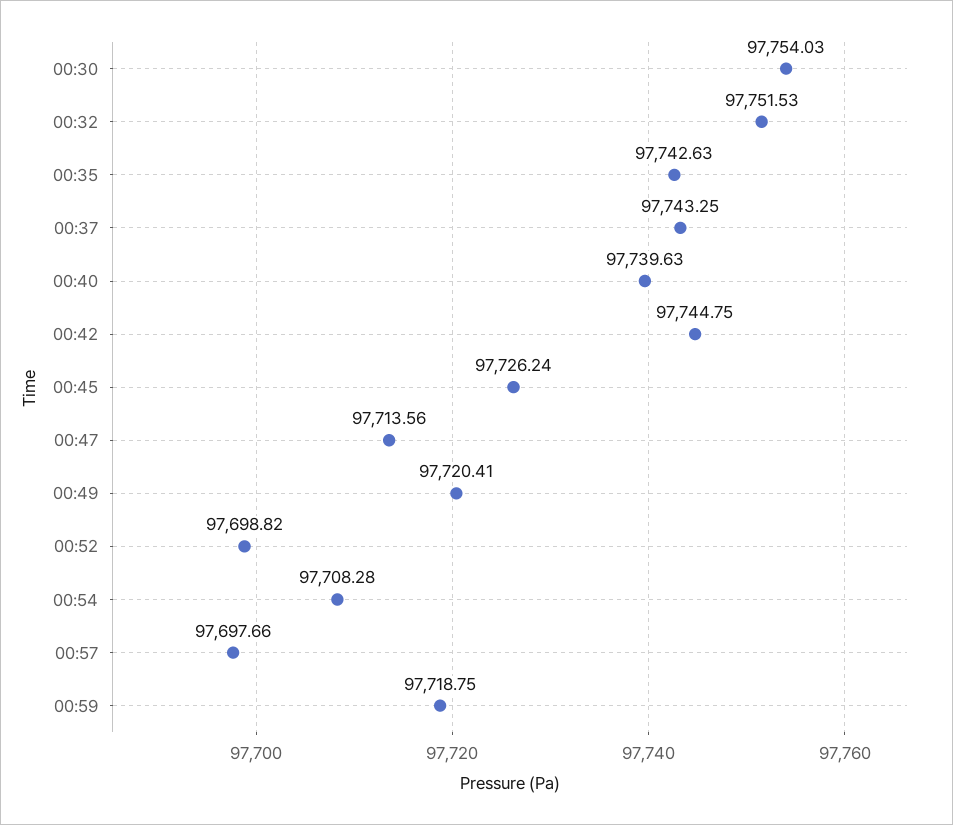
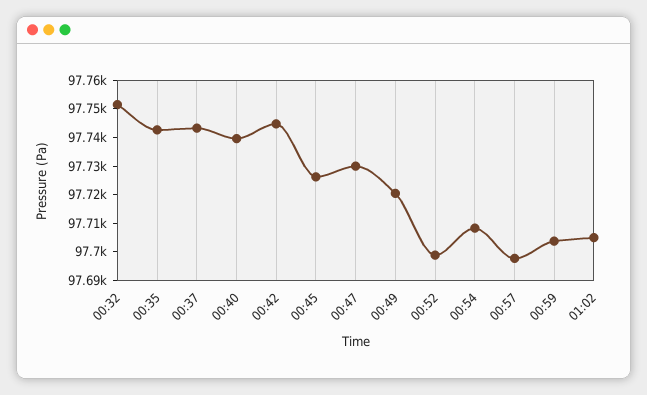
00:30: 97754.03 -> none
00:47: 97713.56 -> 97730
00:59: 97718.75 -> 97705
01:02: none -> 97705

